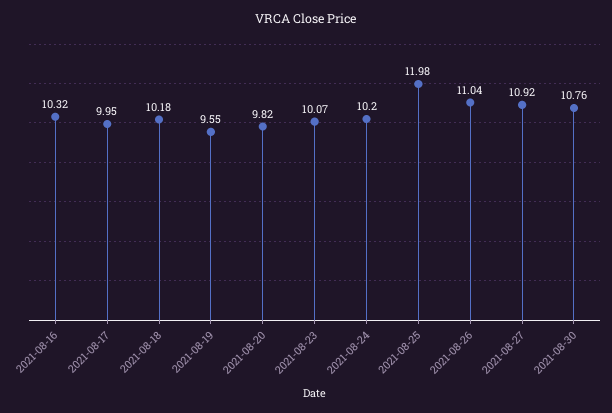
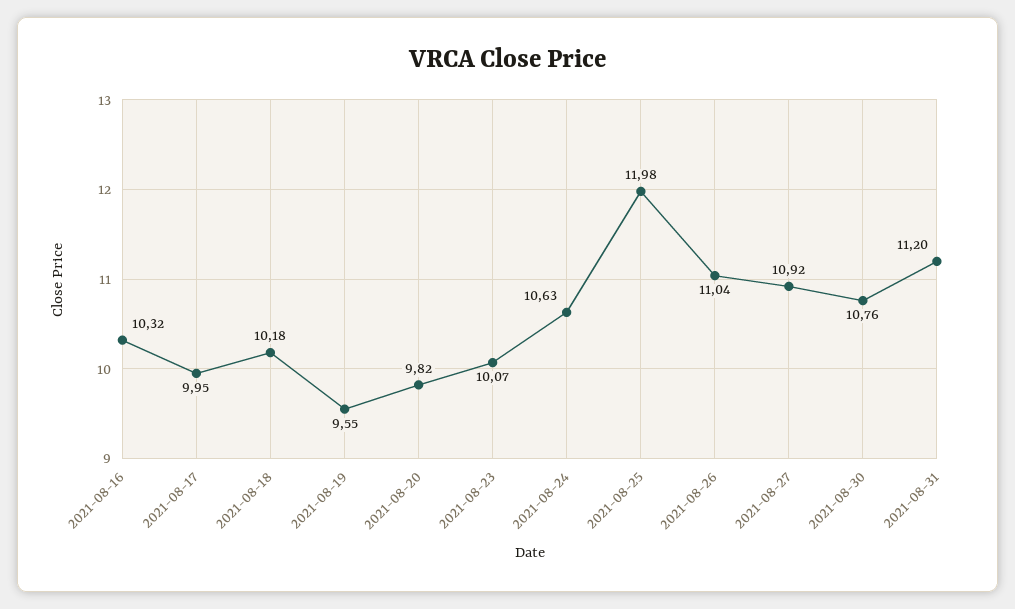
2021-08-24: 10.2 -> 10.63
2021-08-31: none -> 11.2

